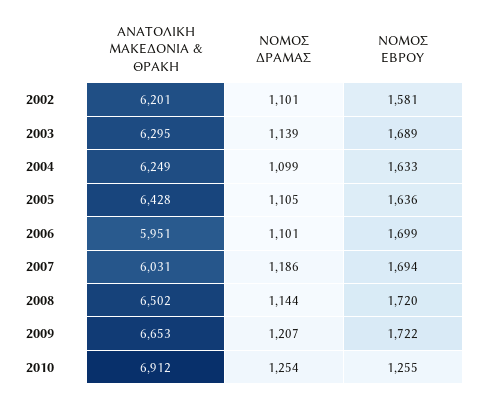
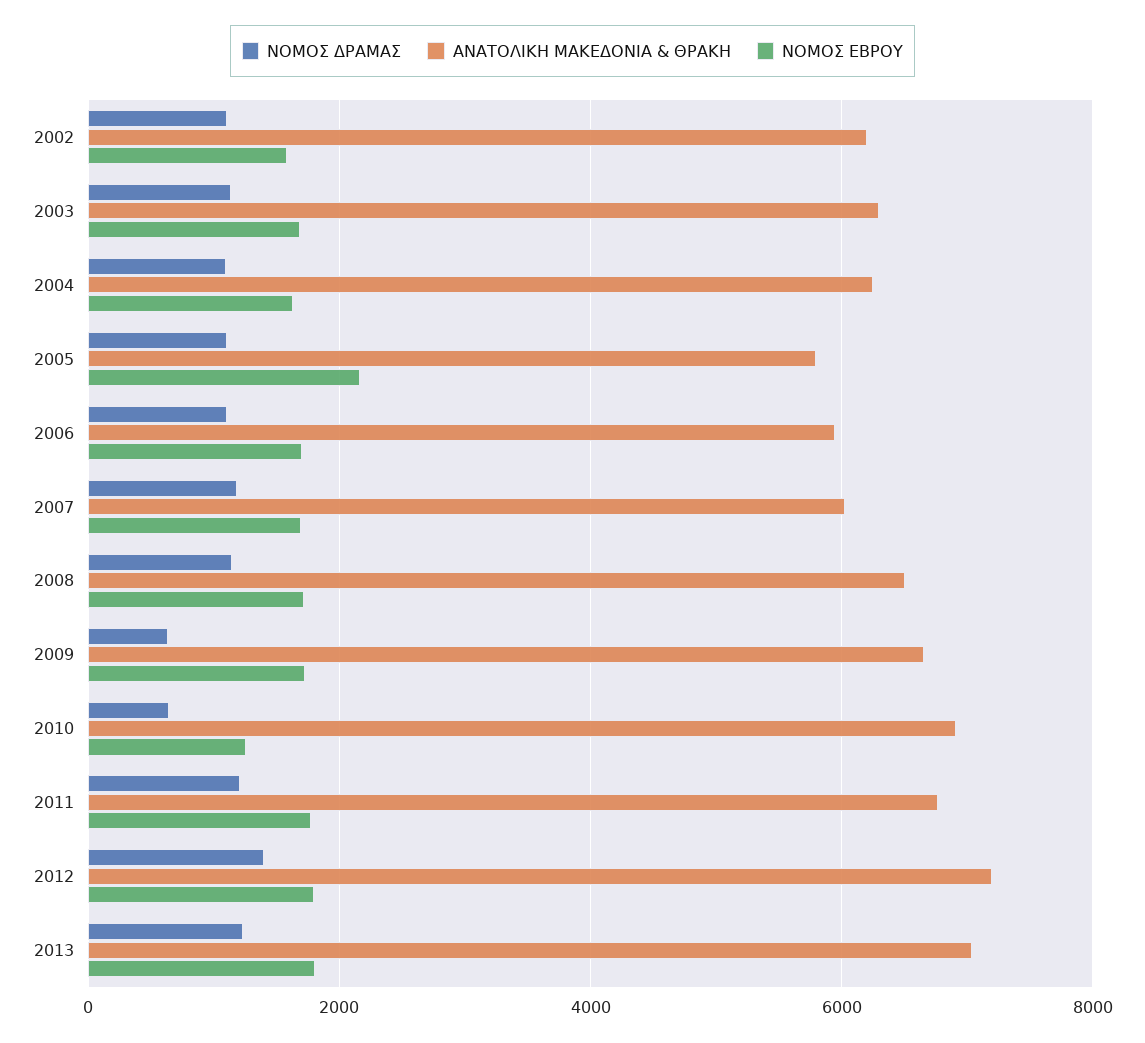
ΑΝΑΤΟΛΙΚΗ ΜΑΚΕΔΟΝΙΑ & ΘΡΑΚΗ, 2005: 6428 -> 5800
ΝΟΜΟΣ ΕΒΡΟΥ, 2005: 1636 -> 2200
ΝΟΜΟΣ ΔΡΑΜΑΣ, 2009: 1207 -> 600
ΝΟΜΟΣ ΔΡΑΜΑΣ, 2010: 1254 -> 600
ΝΟΜΟΣ ΔΡΑΜΑΣ, 2011: none -> 1200
ΑΝΑΤΟΛΙΚΗ ΜΑΚΕΔΟΝΙΑ & ΘΡΑΚΗ, 2011: none -> 6800
ΝΟΜΟΣ ΕΒΡΟΥ, 2011: none -> 1800
ΝΟΜΟΣ ΔΡΑΜΑΣ, 2012: none -> 1400
ΑΝΑΤΟΛΙΚΗ ΜΑΚΕΔΟΝΙΑ & ΘΡΑΚΗ, 2012: none -> 7200
ΝΟΜΟΣ ΕΒΡΟΥ, 2012: none -> 1800
ΝΟΜΟΣ ΔΡΑΜΑΣ, 2013: none -> 1200
ΑΝΑΤΟΛΙΚΗ ΜΑΚΕΔΟΝΙΑ & ΘΡΑΚΗ, 2013: none -> 7000
ΝΟΜΟΣ ΕΒΡΟΥ, 2013: none -> 1800

